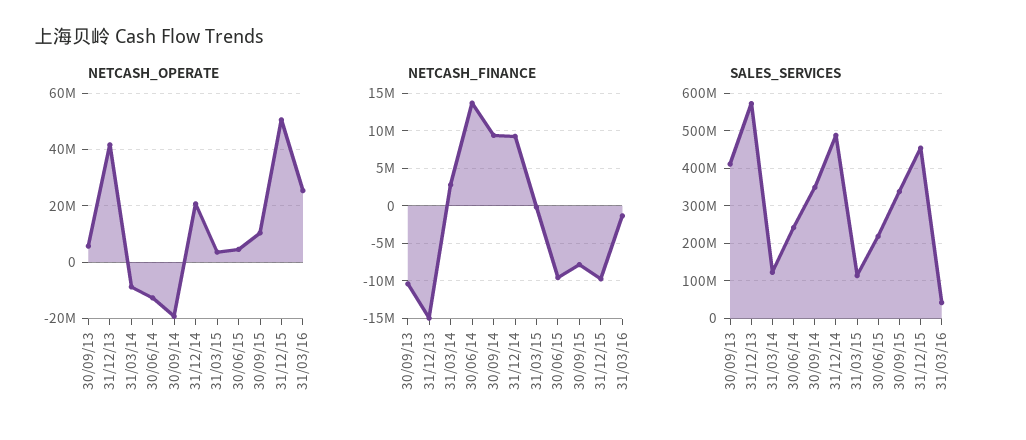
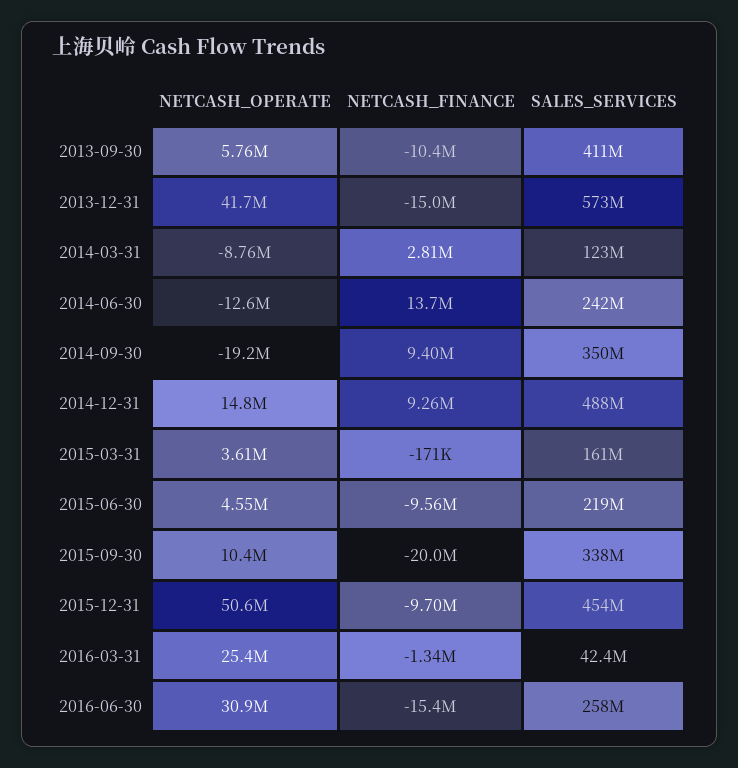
NETCASH_OPERATE, 31/12/14: 20000000 -> 14800000
NETCASH_FINANCE, 30/09/15: -8000000 -> -20000000
SALES_SERVICES, 31/03/15: 120000000 -> 161000000
NETCASH_OPERATE, 2016-06-30: none -> 30900000
NETCASH_FINANCE, 2016-06-30: none -> -15400000
SALES_SERVICES, 2016-06-30: none -> 258000000

